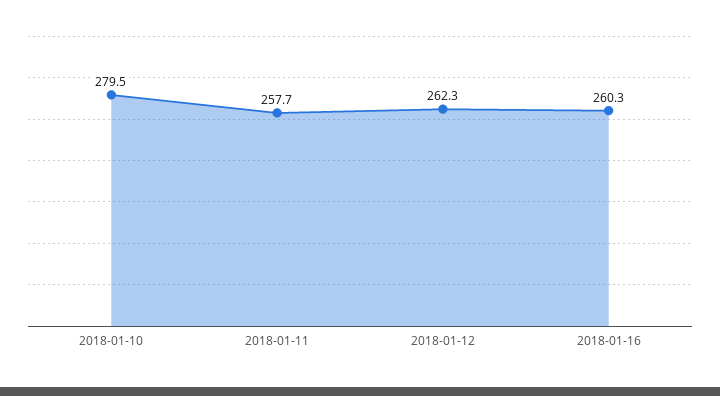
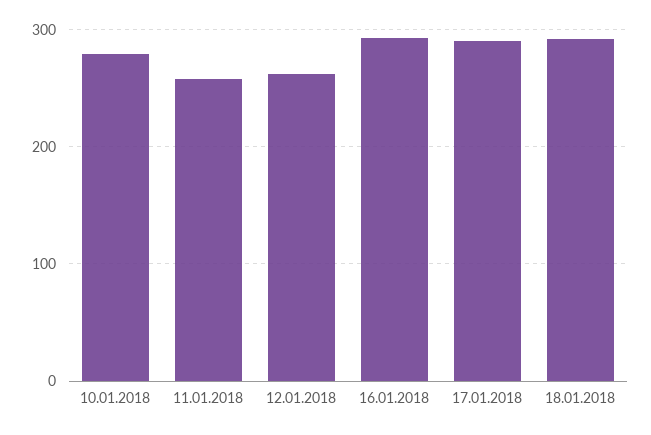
2018-01-16: 260.3 -> 290
17.01.2018: none -> 290
18.01.2018: none -> 290

